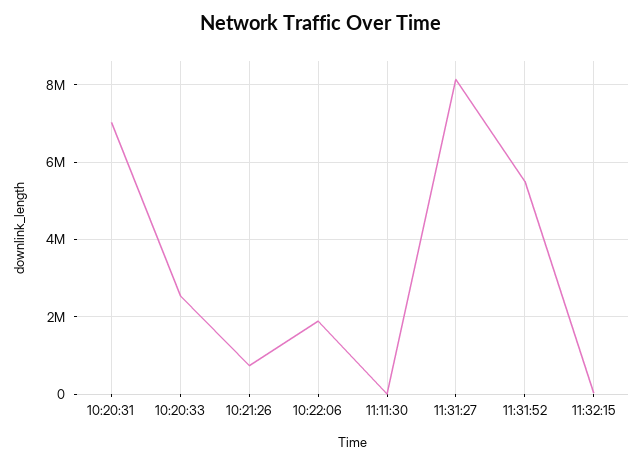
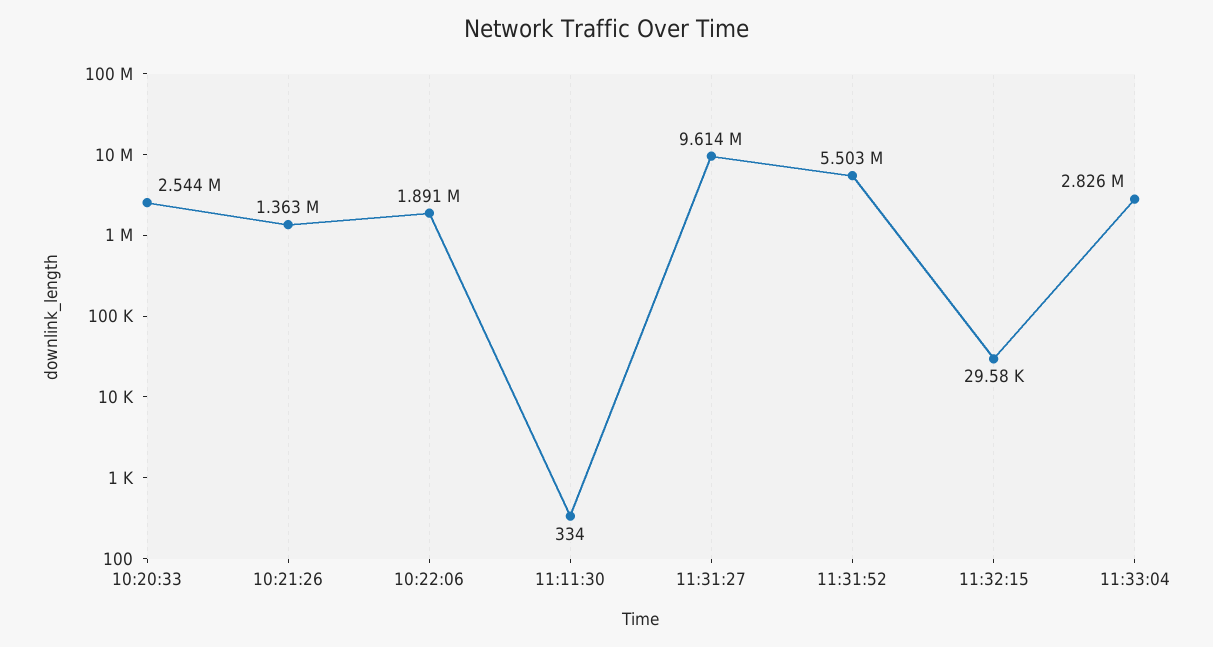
10:20:31: 7000000 -> none
10:21:26: 800000 -> 1363000
11:31:27: 8200000 -> 9614000
11:33:04: none -> 2826000

